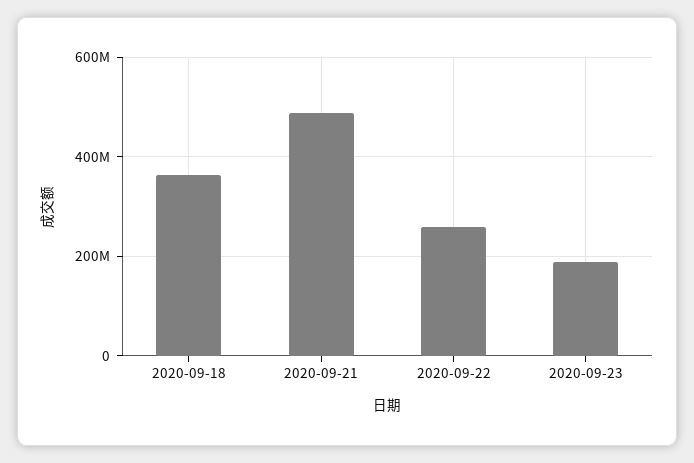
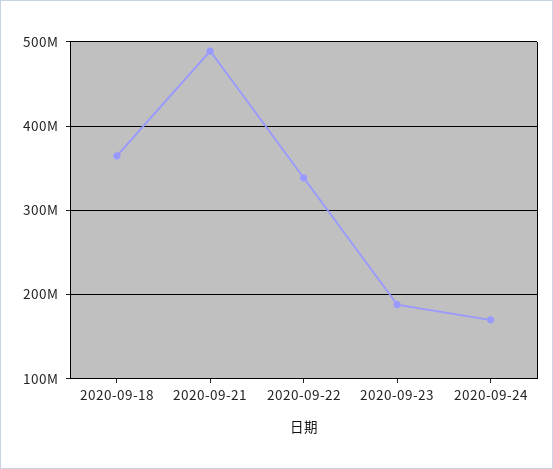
2020-09-22: 260000000 -> 340000000
2020-09-24: none -> 170000000

